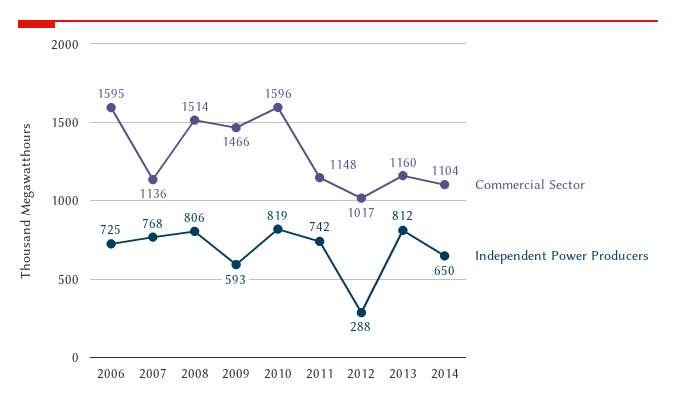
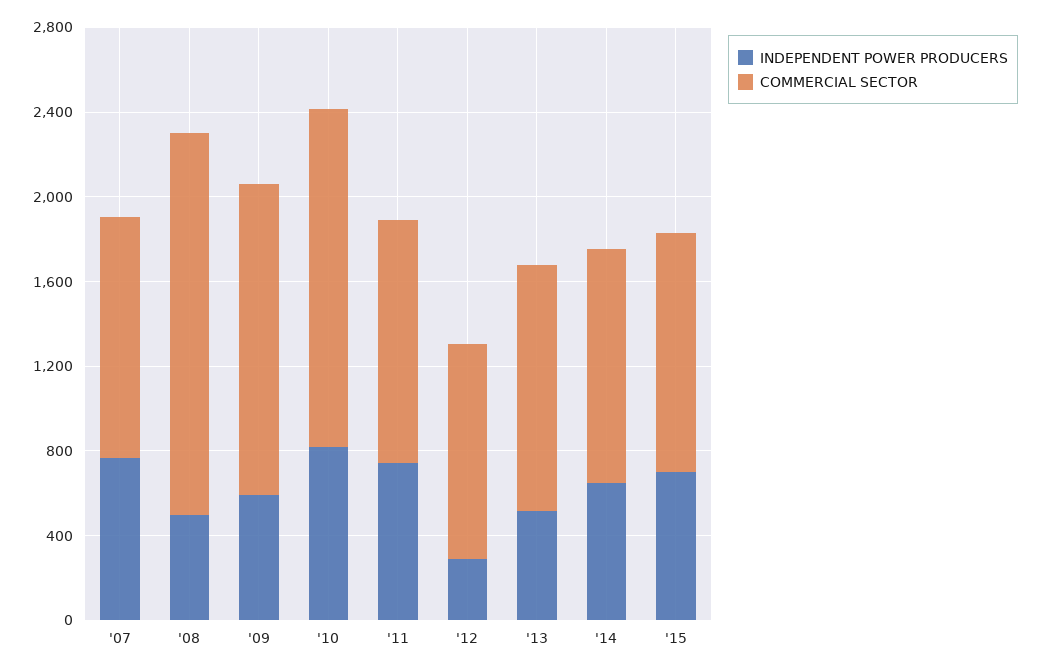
Commercial Sector, 2006: 1595 -> none
Independent Power Producers, 2006: 725 -> none
Commercial Sector, 2008: 1514 -> 1800
Independent Power Producers, 2008: 806 -> 500
Independent Power Producers, 2013: 812 -> 500
Independent Power Producers, '15: none -> 700
Commercial Sector, '15: none -> 1100

